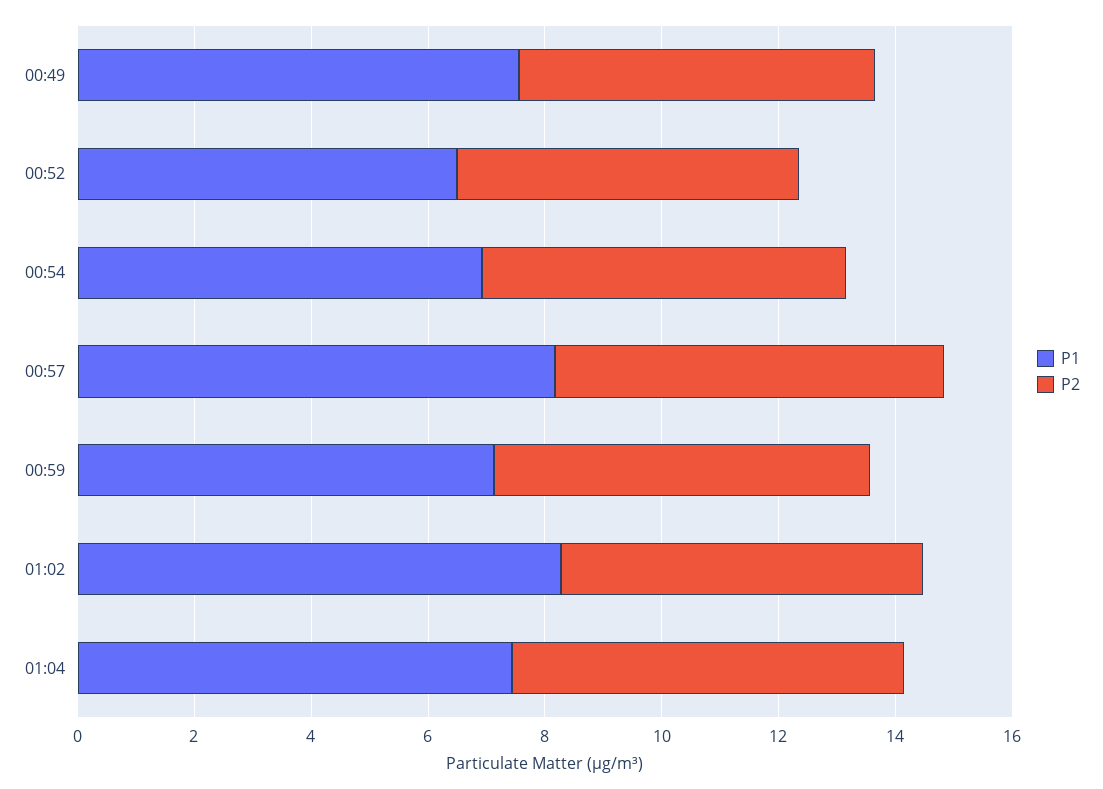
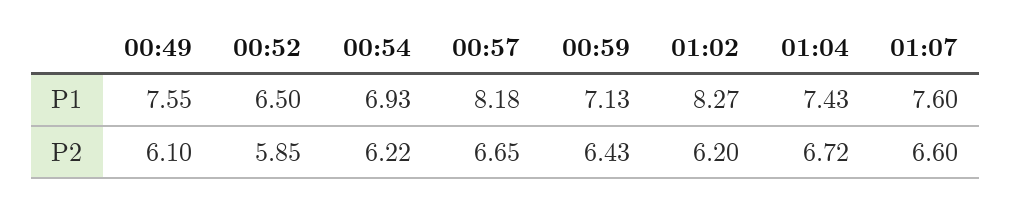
P1, 01:07: none -> 7.6
P2, 01:07: none -> 6.6

